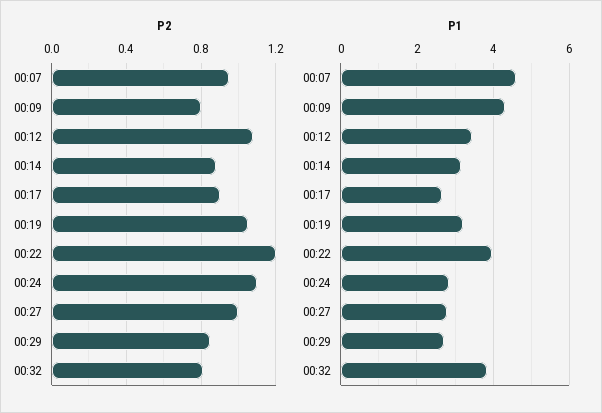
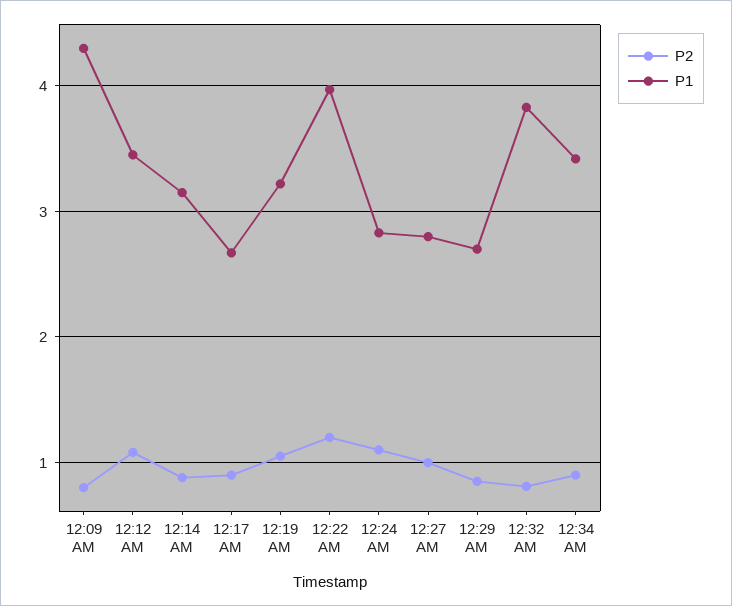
P2, 00:07: 0.95 -> none
P1, 00:07: 4.6 -> none
P2, 12:34 AM: none -> 0.9
P1, 12:34 AM: none -> 3.4

